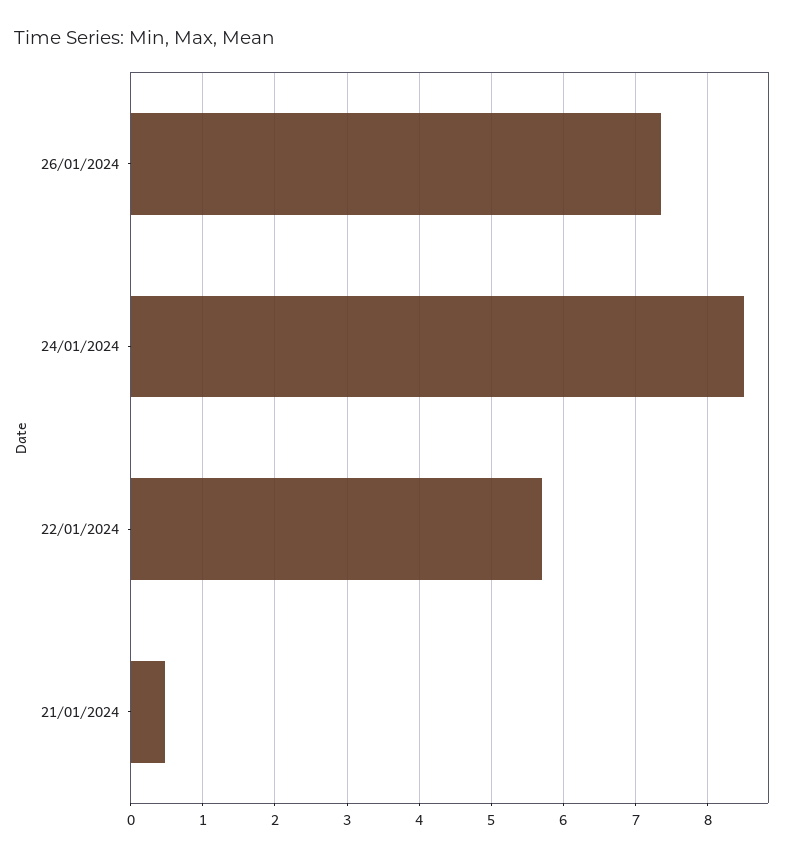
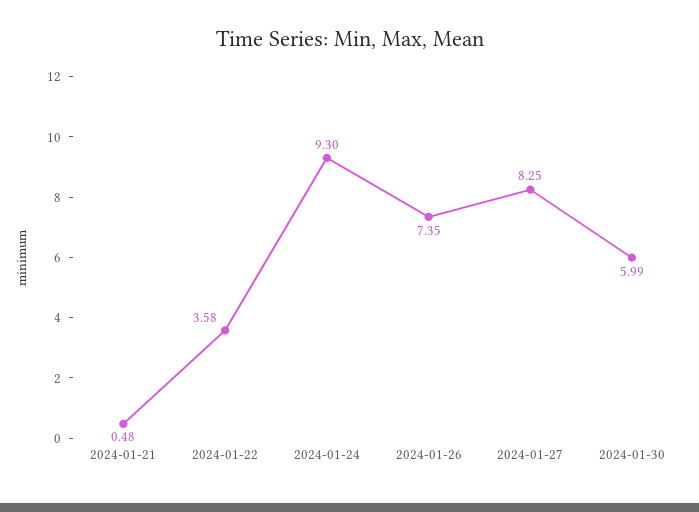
24/01/2024: 8.5 -> 9.3
22/01/2024: 5.7 -> 3.58
2024-01-27: none -> 8.25
2024-01-30: none -> 5.99

